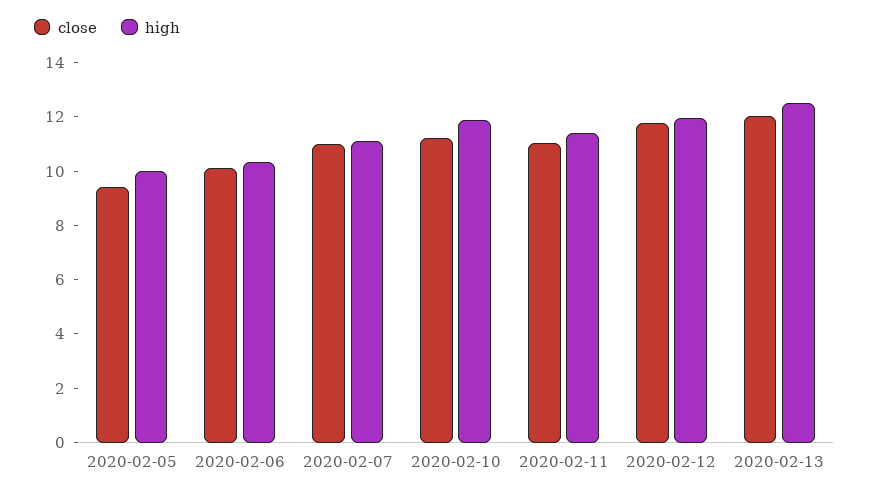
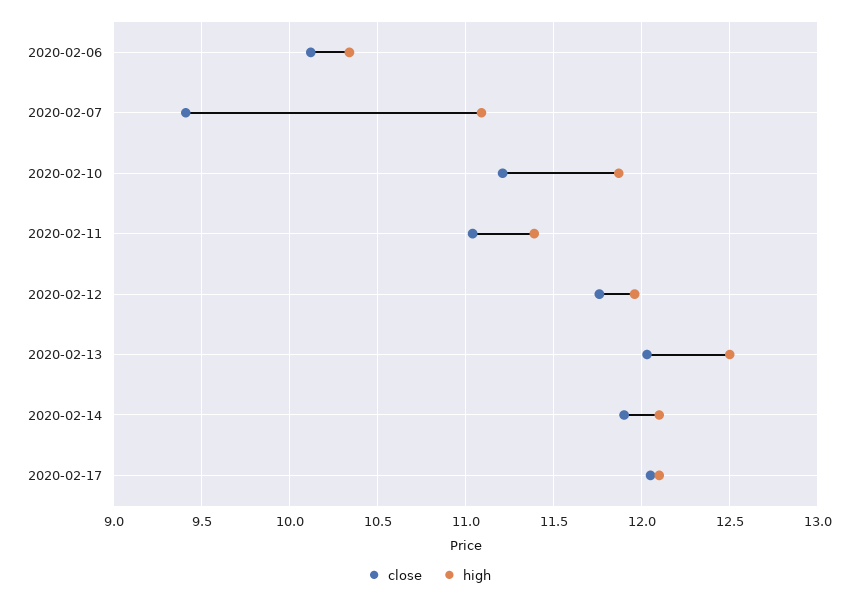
close, 2020-02-05: 9.5 -> none
high, 2020-02-05: 10 -> none
close, 2020-02-07: 11 -> 9.4
close, 2020-02-14: none -> 11.9
high, 2020-02-14: none -> 12.1
close, 2020-02-17: none -> 12.05
high, 2020-02-17: none -> 12.1

